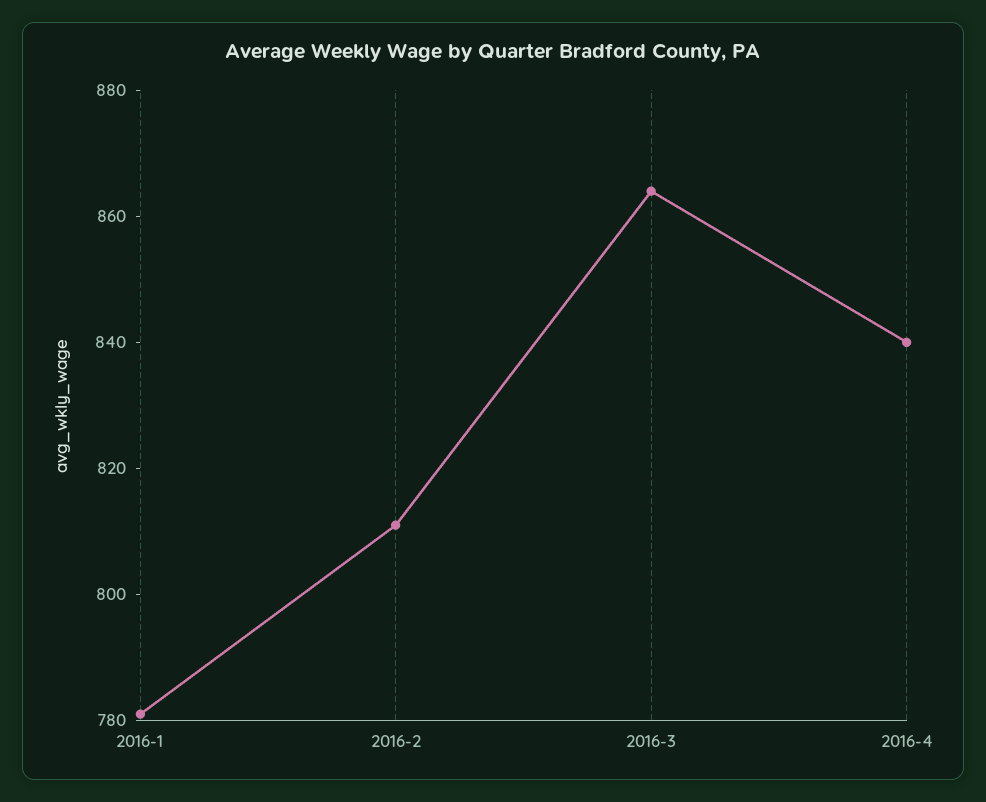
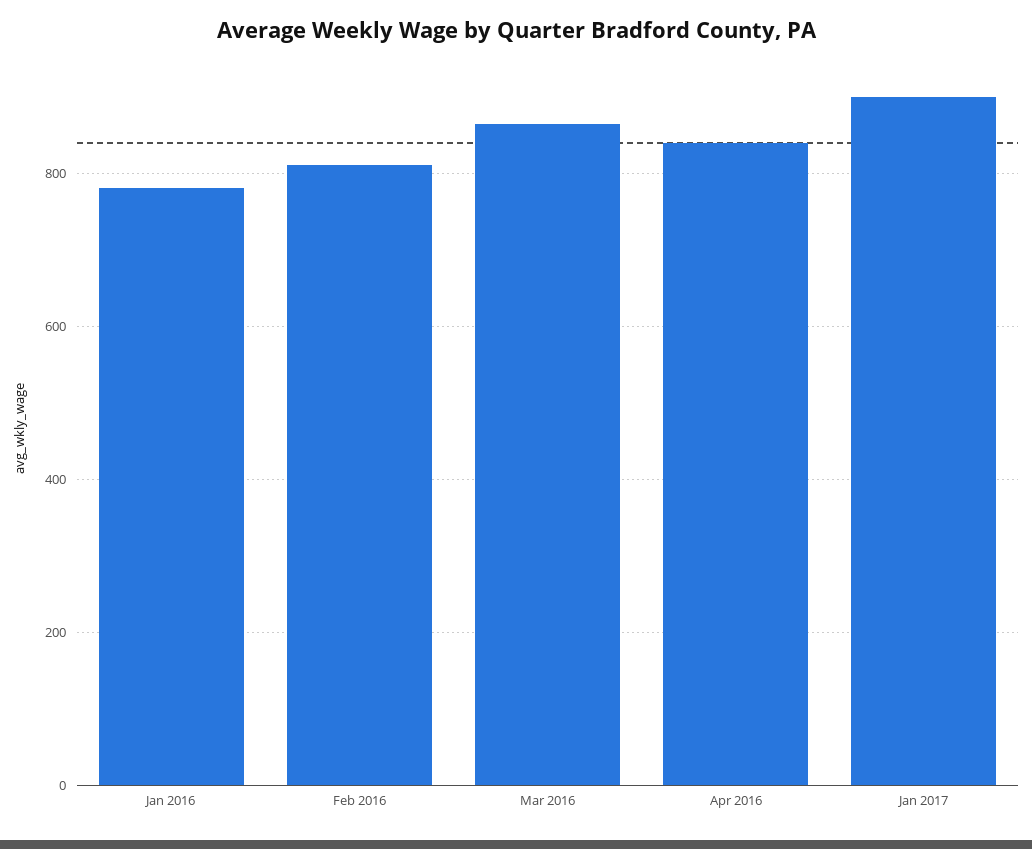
Jan 2017: none -> 900

